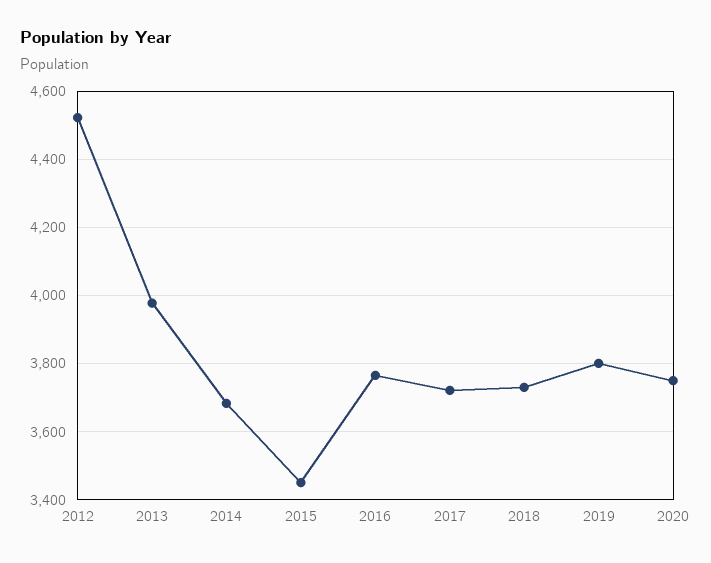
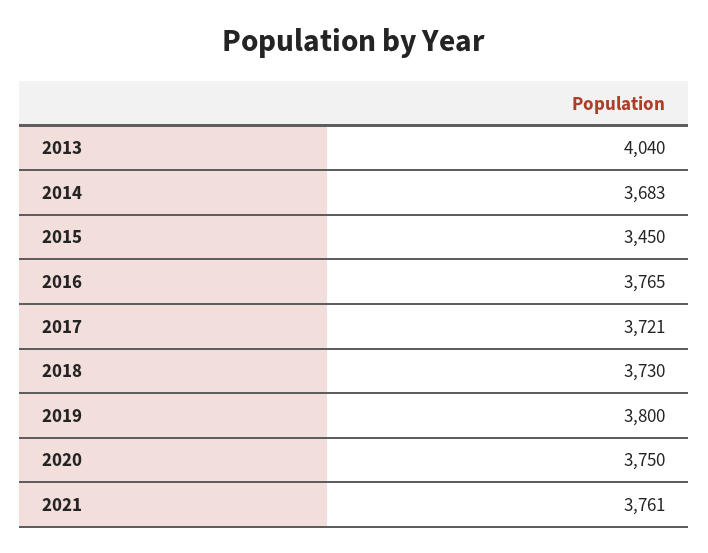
2012: 4520 -> none
2013: 3980 -> 4040
2021: none -> 3761

